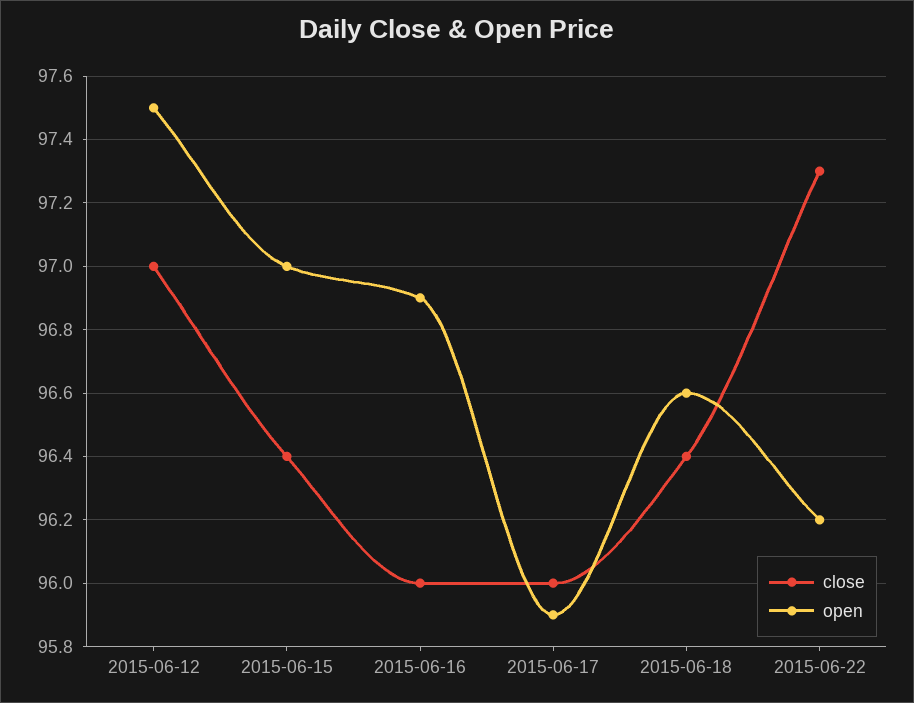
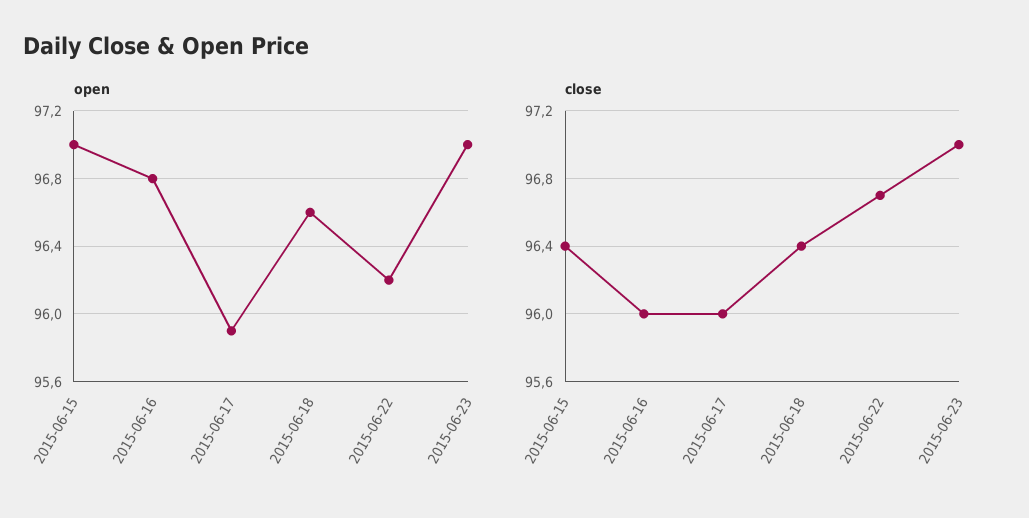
close, 2015-06-12: 97 -> none
open, 2015-06-12: 97.5 -> none
open, 2015-06-16: 96.9 -> 96.8
close, 2015-06-22: 97.3 -> 96.7
open, 2015-06-23: none -> 97
close, 2015-06-23: none -> 97

